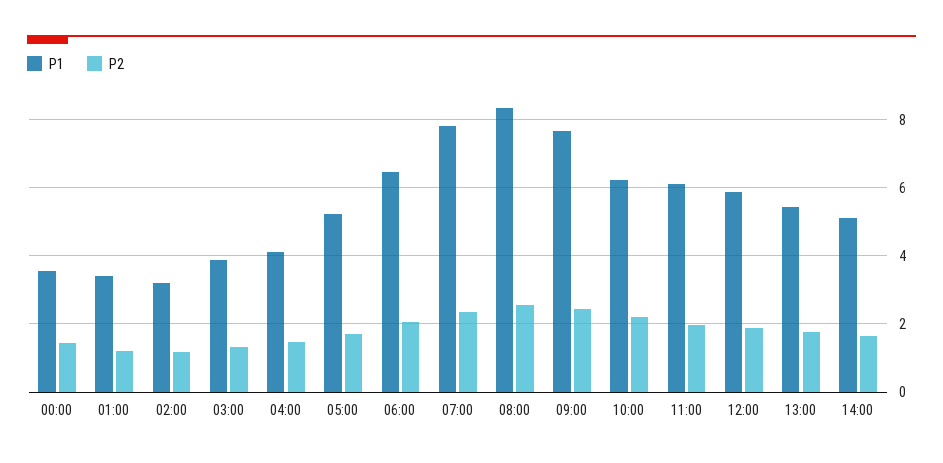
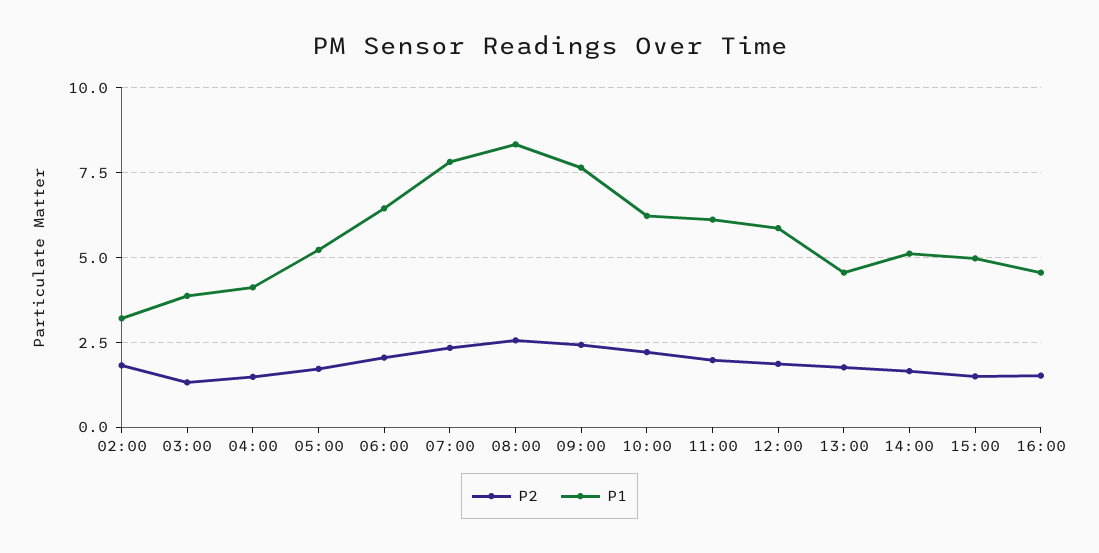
P1, 00:00: 3.6 -> none
P2, 00:00: 1.4 -> none
P1, 01:00: 3.4 -> none
P2, 01:00: 1.2 -> none
P2, 02:00: 1.2 -> 1.75
P1, 13:00: 5.4 -> 4.5
P2, 15:00: none -> 1.5
P1, 15:00: none -> 5
P2, 16:00: none -> 1.5
P1, 16:00: none -> 4.5

